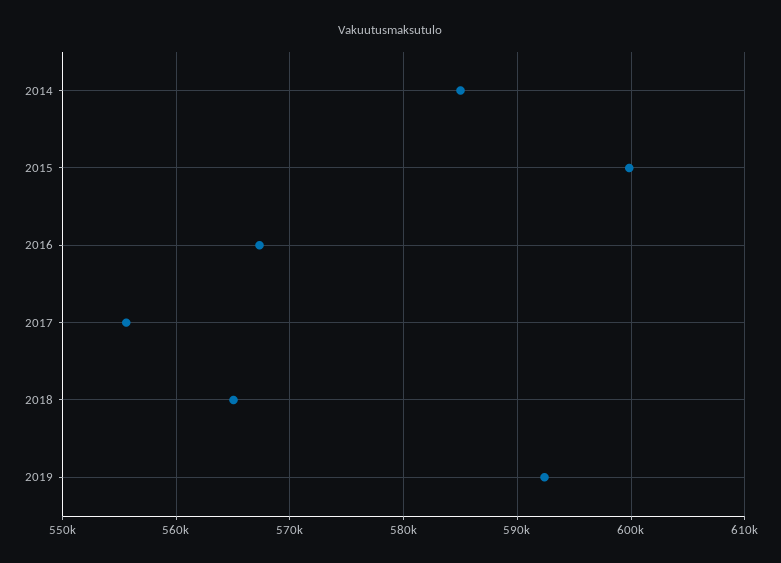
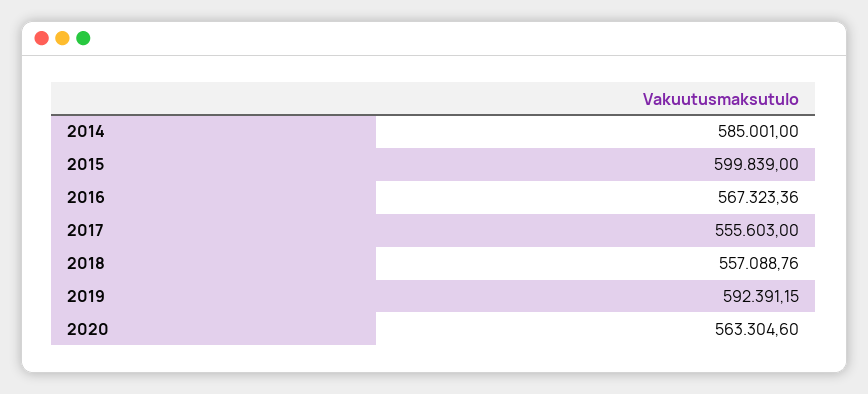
2018: 565000 -> 557088.76
2020: none -> 563304.6

